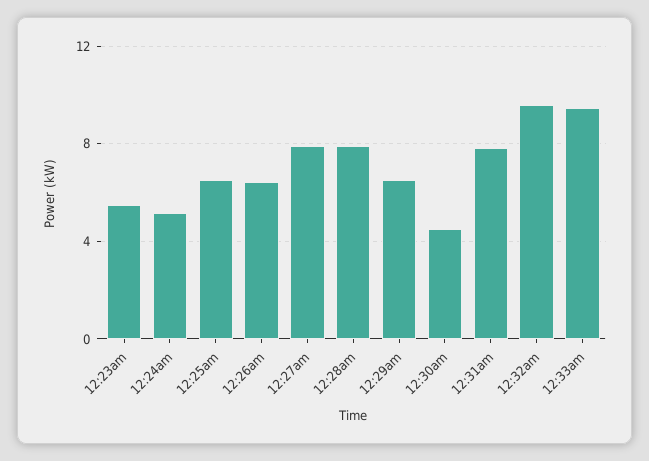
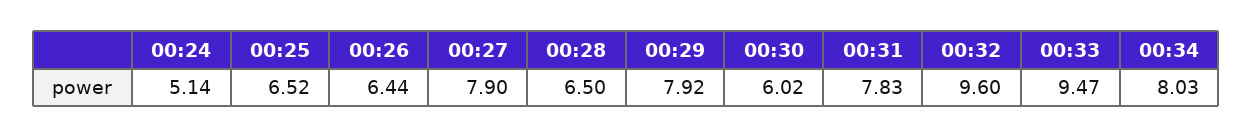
12:23am: 5.5 -> none
12:28am: 8 -> 6.5
12:29am: 6.5 -> 7.92
12:30am: 4.5 -> 6.02
00:34: none -> 8.03

